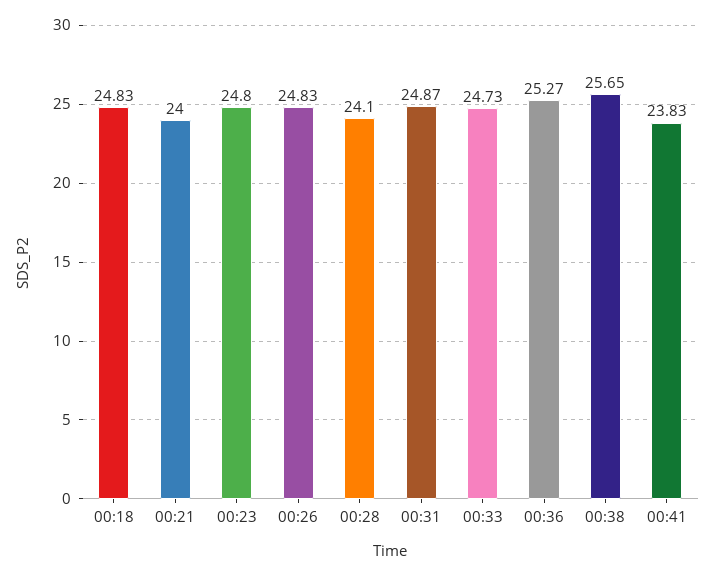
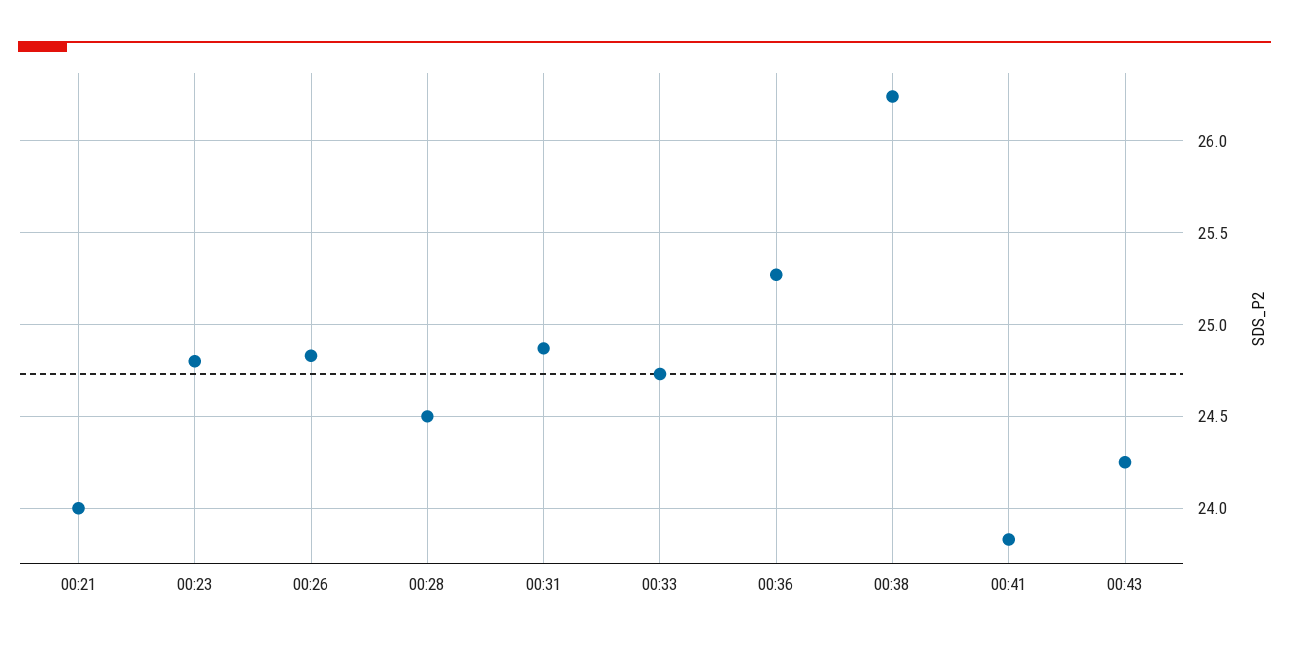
00:18: 24.83 -> none
00:28: 24.1 -> 24.5
00:38: 25.65 -> 26.25
00:43: none -> 24.25

